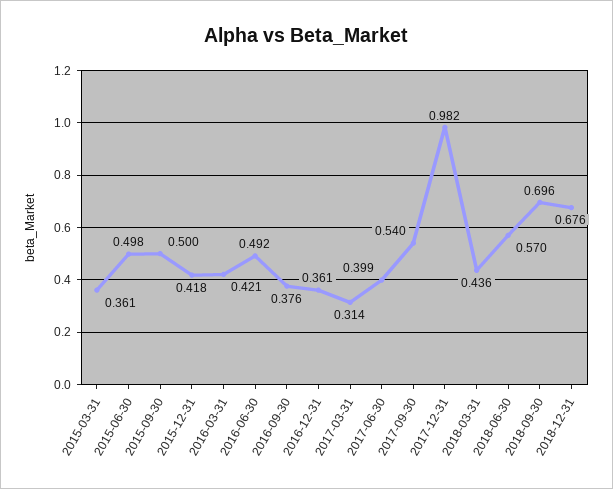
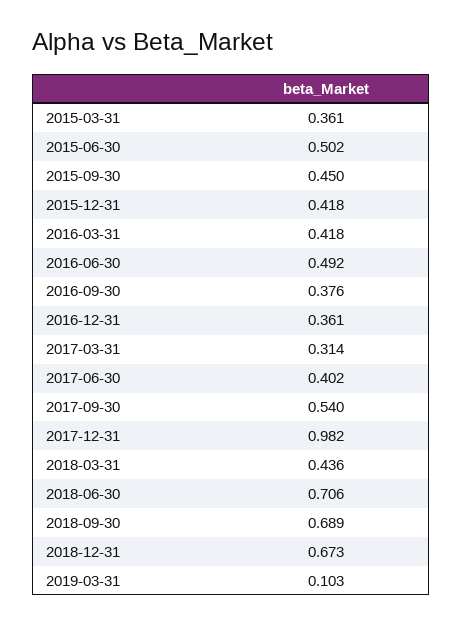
2015-06-30: 0.498 -> 0.502
2015-09-30: 0.5 -> 0.45
2016-03-31: 0.421 -> 0.418
2017-06-30: 0.399 -> 0.402
2018-06-30: 0.57 -> 0.706
2018-09-30: 0.696 -> 0.689
2018-12-31: 0.676 -> 0.673
2019-03-31: none -> 0.103

